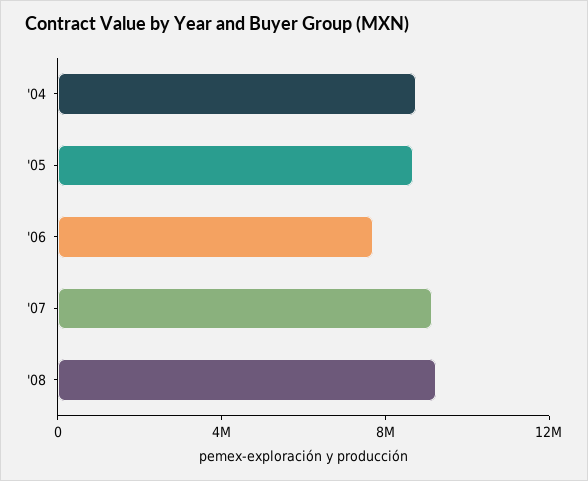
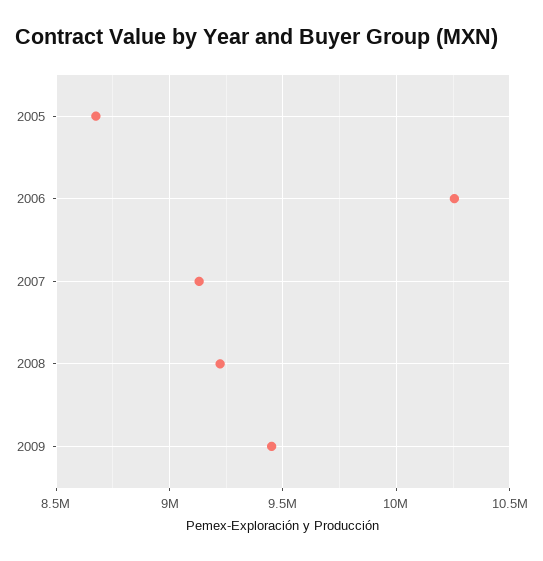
'04: 9000000 -> none
'06: 8000000 -> 10250000
2009: none -> 9450000

